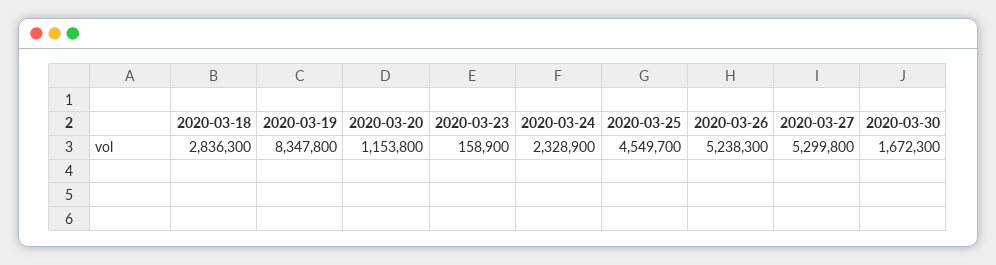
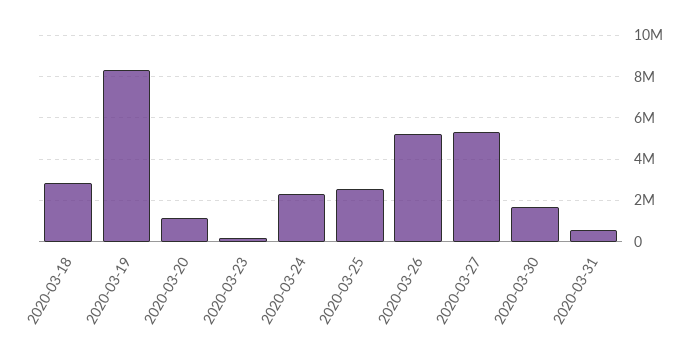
2020-03-25: 4549700 -> 2500000
2020-03-31: none -> 500000

